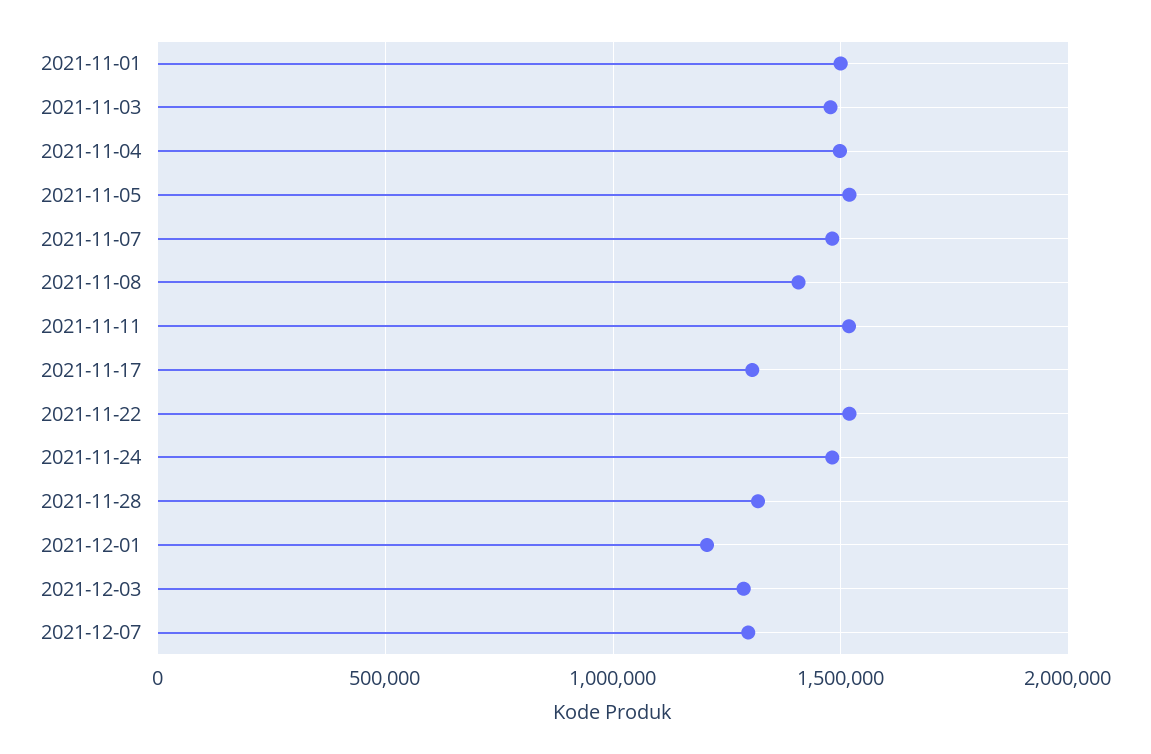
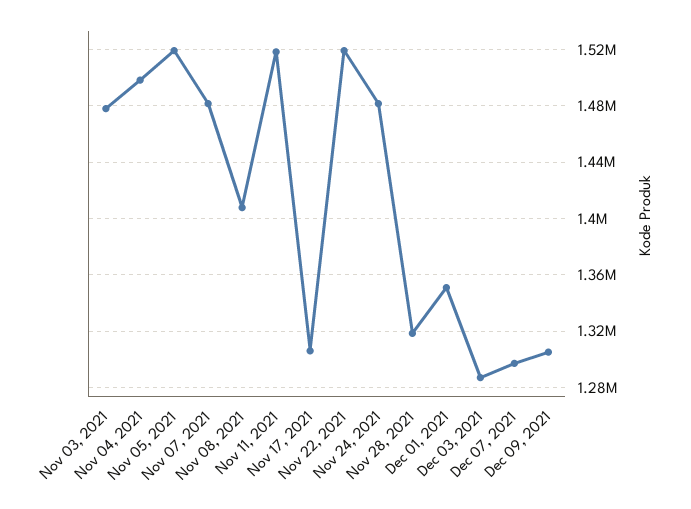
2021-11-01: 1500000 -> none
2021-12-01: 1200000 -> 1350000
Dec 09, 2021: none -> 1305000

